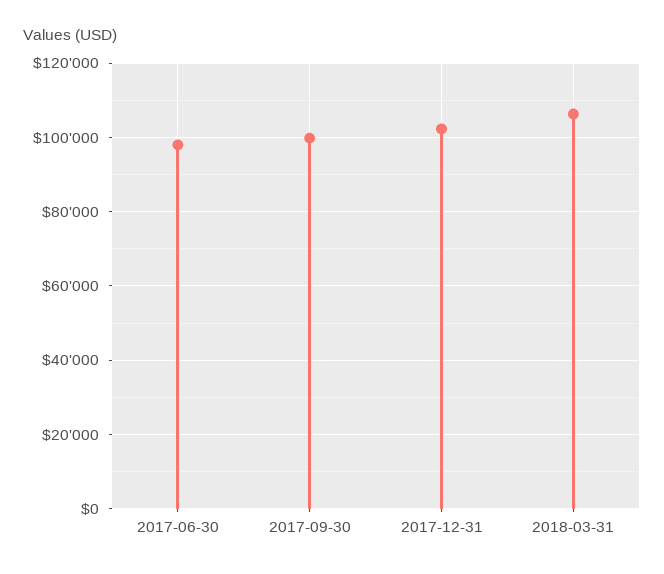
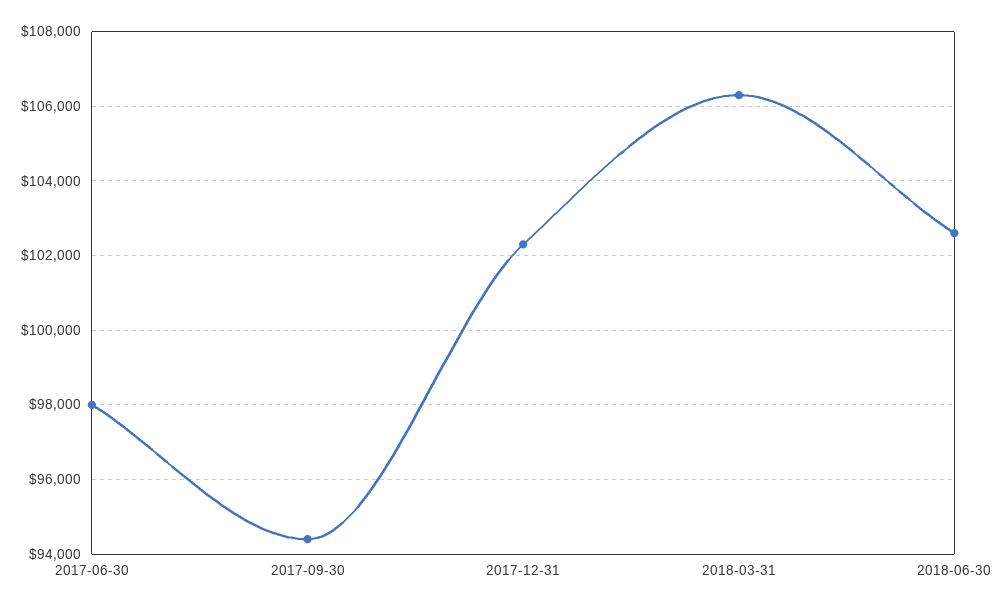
2017-09-30: 100000 -> 94400
2018-06-30: none -> 102600

